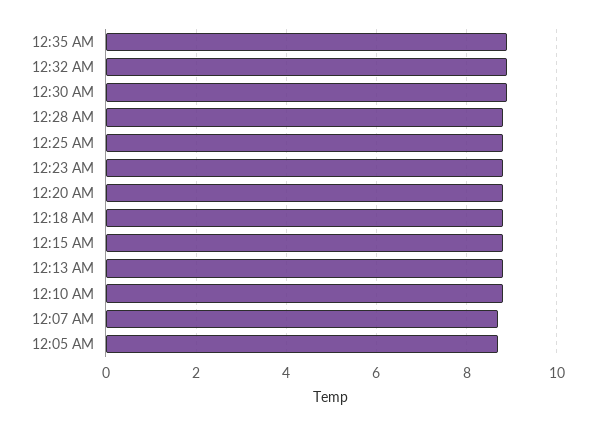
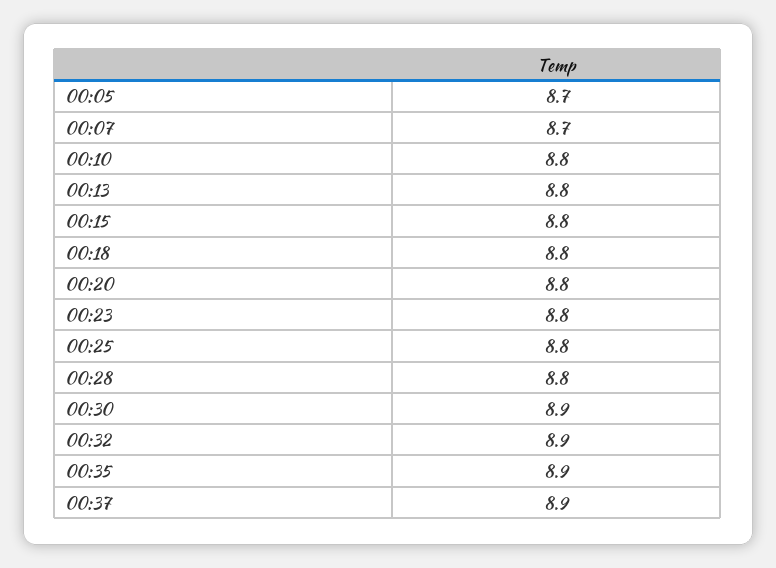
00:37: none -> 8.9

